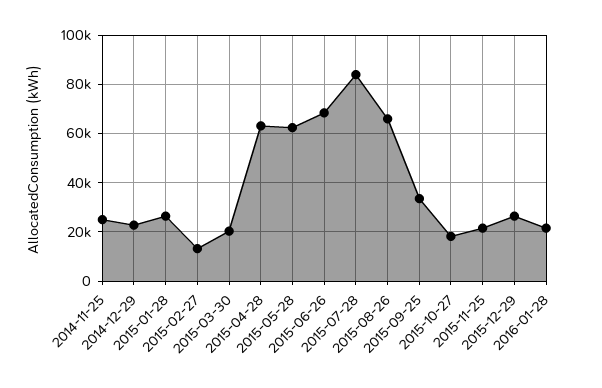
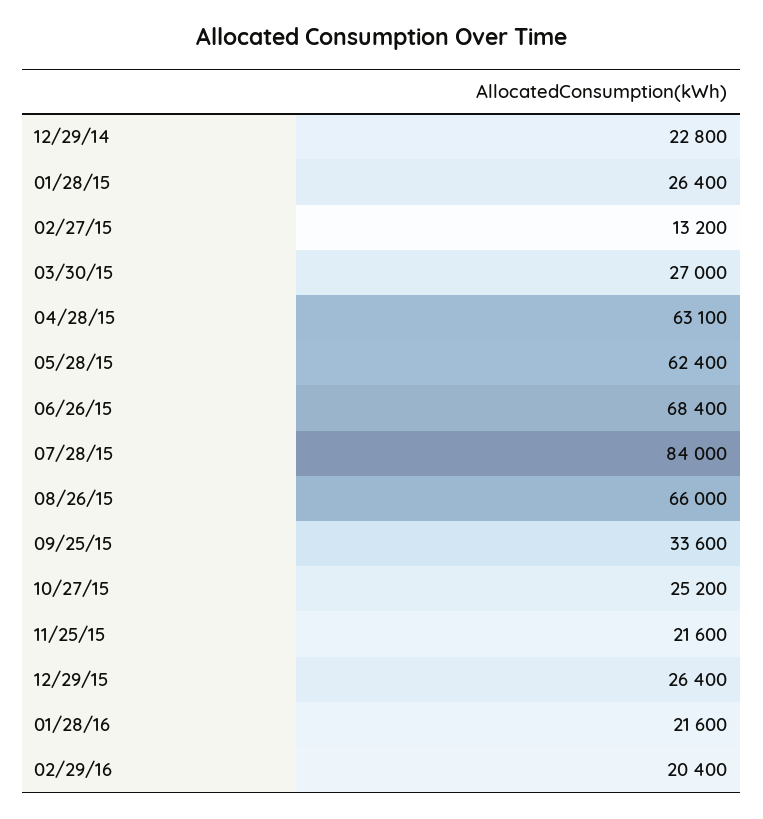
2014-11-25: 25000 -> none
2015-03-30: 20000 -> 27000
2015-10-27: 17500 -> 25200
02/29/16: none -> 20400

